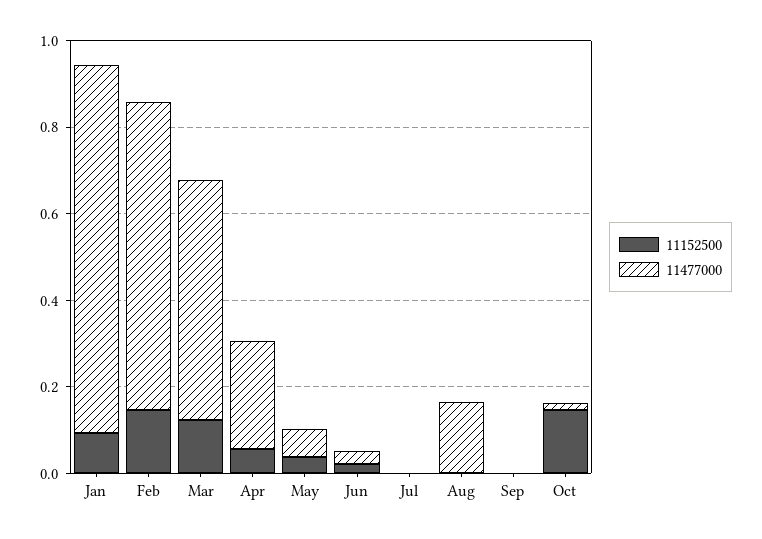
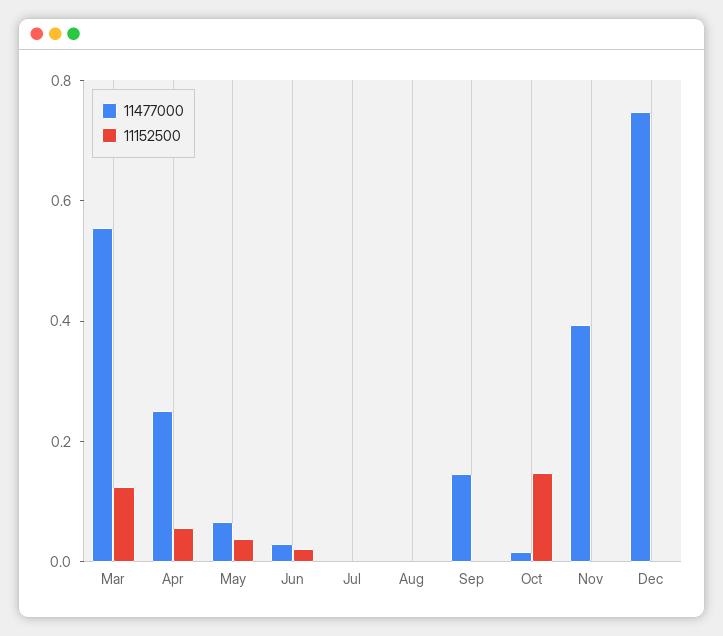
11152500, Jan: 0.1 -> none
11477000, Jan: 0.85 -> none
11152500, Feb: 0.15 -> none
11477000, Feb: 0.7 -> none
11477000, Aug: 0.15 -> 0
11477000, Sep: 0 -> 0.15
11477000, Nov: none -> 0.4
11152500, Nov: none -> 0
11477000, Dec: none -> 0.75
11152500, Dec: none -> 0

